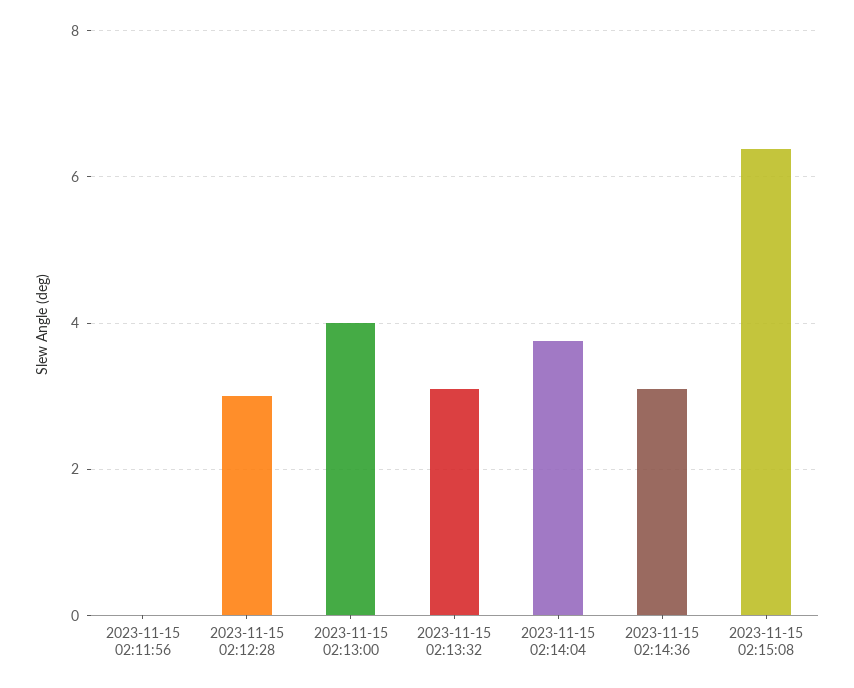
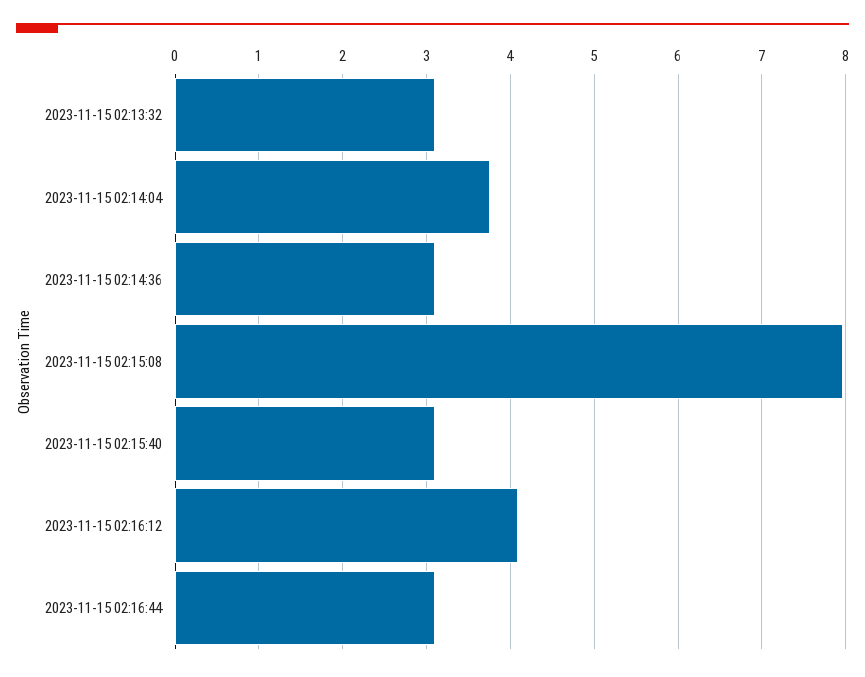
2023-11-15 02:11:56: 0 -> none
2023-11-15 02:12:28: 3 -> none
2023-11-15 02:13:00: 4 -> none
2023-11-15 02:15:08: 6.4 -> 8
2023-11-15 02:15:40: none -> 3.1
2023-11-15 02:16:12: none -> 4.1
2023-11-15 02:16:44: none -> 3.1

